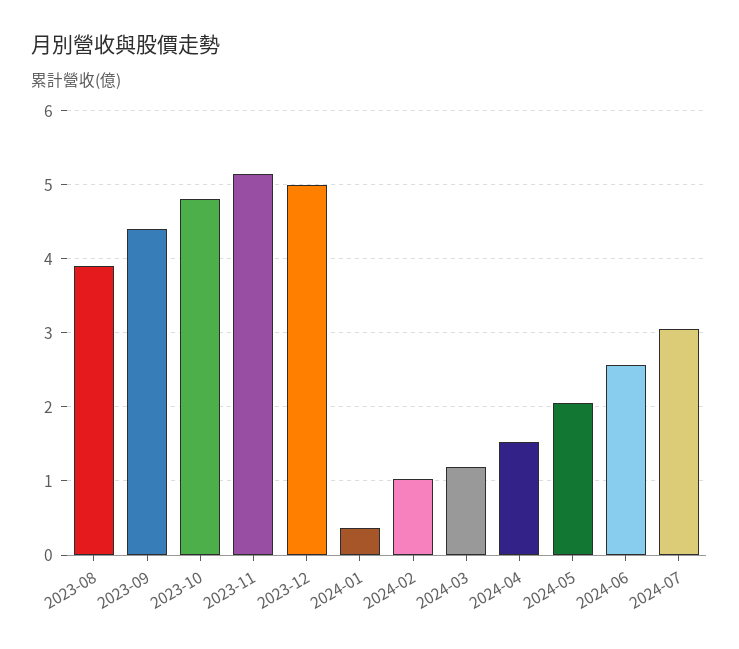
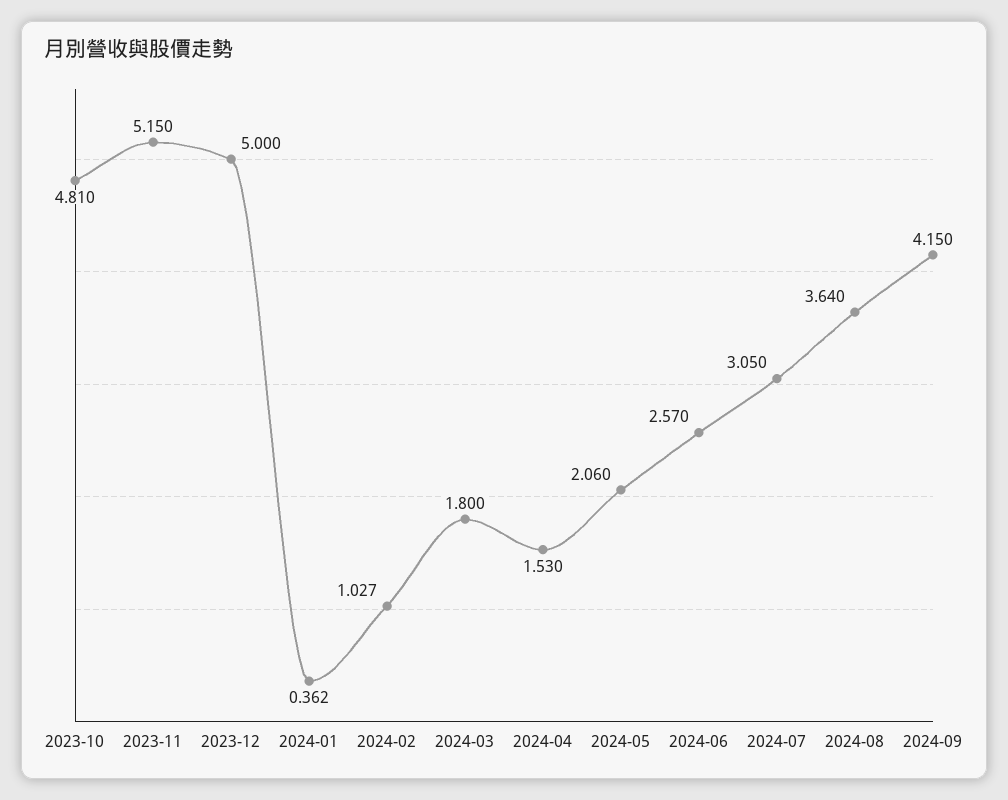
2023-08: 3.9 -> none
2023-09: 4.4 -> none
2024-03: 1.2 -> 1.8
2024-08: none -> 3.64
2024-09: none -> 4.15

